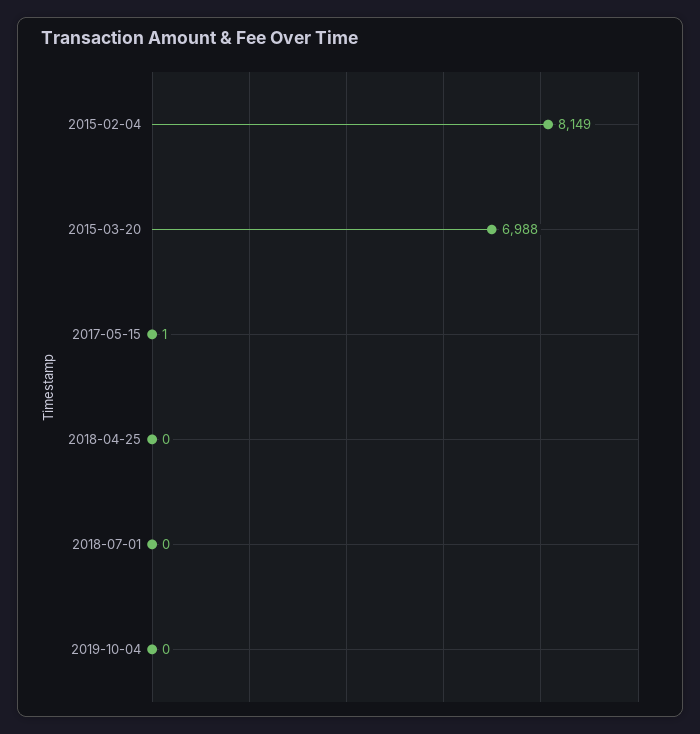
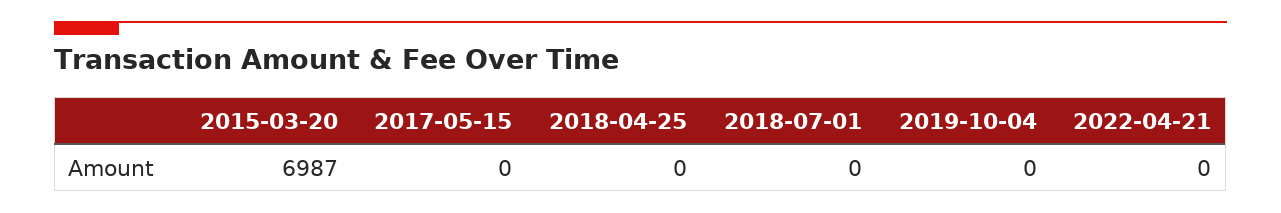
2015-02-04: 8149 -> none
2015-03-20: 6988 -> 6987
2017-05-15: 1 -> 0
2022-04-21: none -> 0

